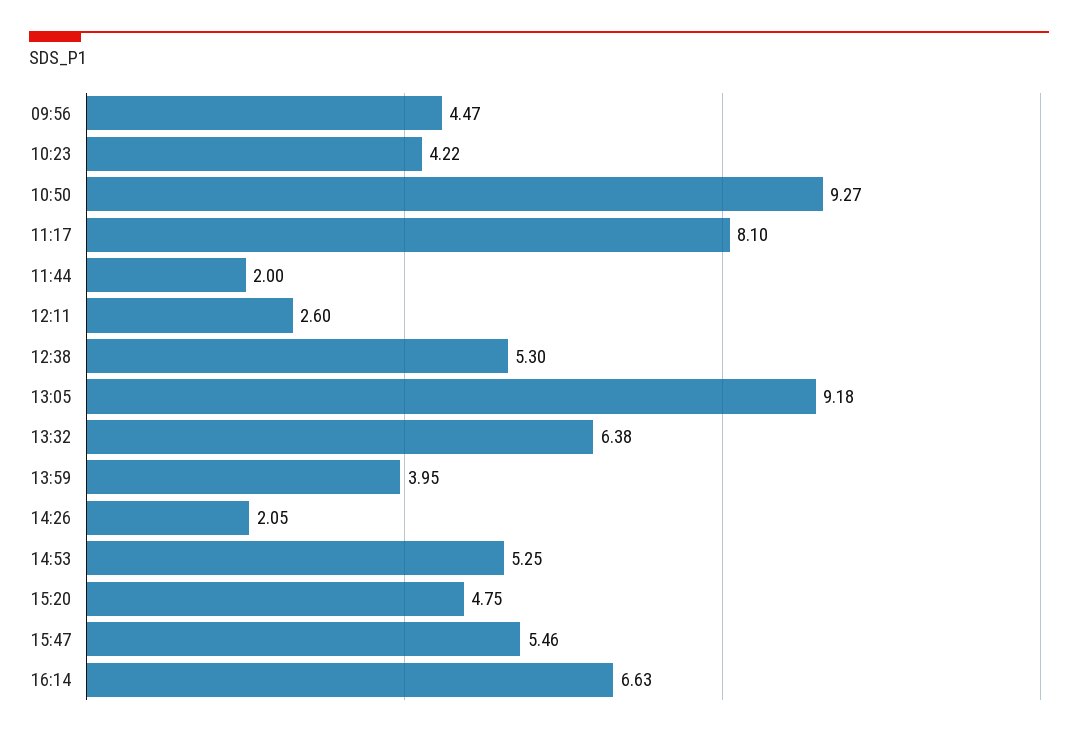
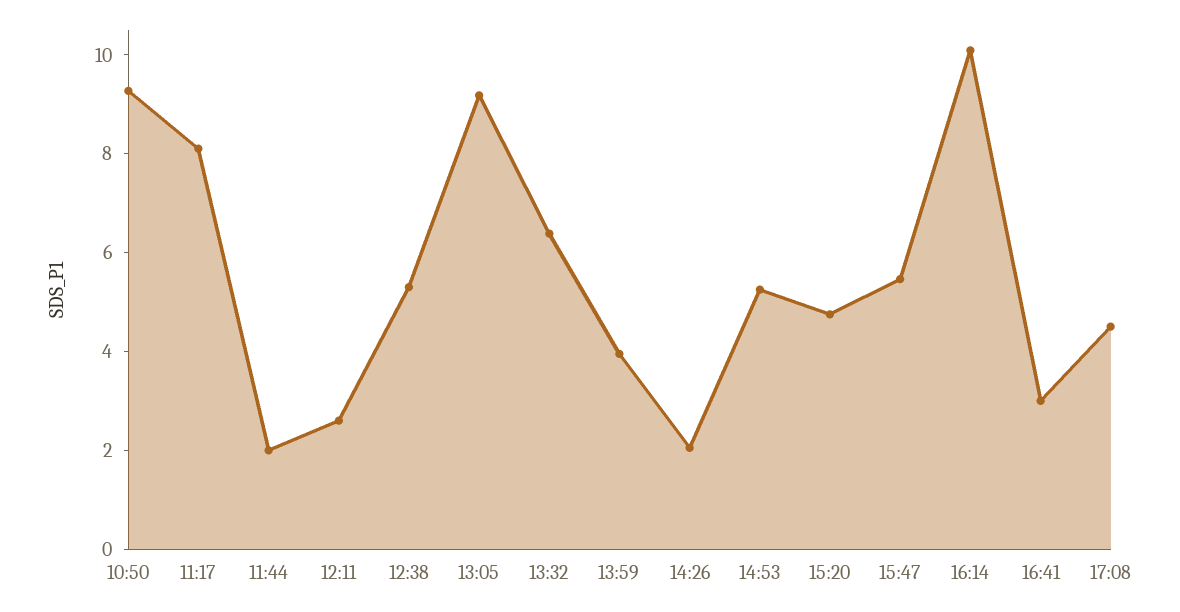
09:56: 4.47 -> none
10:23: 4.22 -> none
16:14: 6.63 -> 10
16:41: none -> 3
17:08: none -> 4.5

